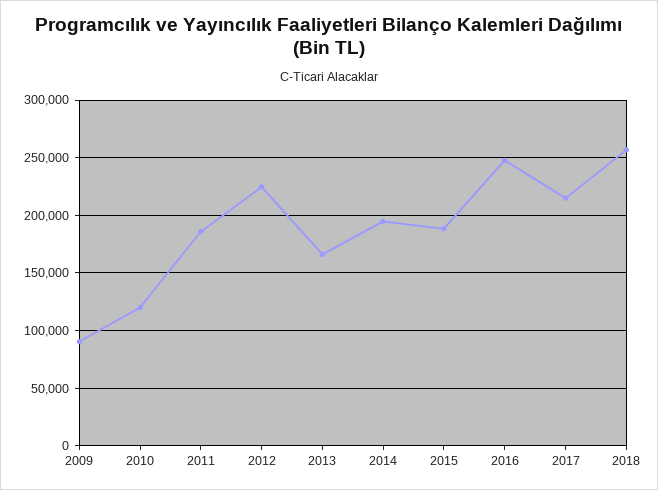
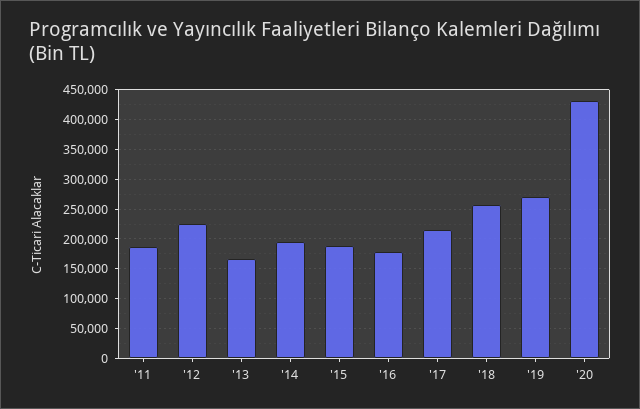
2009: 90000 -> none
2010: 120000 -> none
2016: 250000 -> 175000
'19: none -> 275000
'20: none -> 425000

